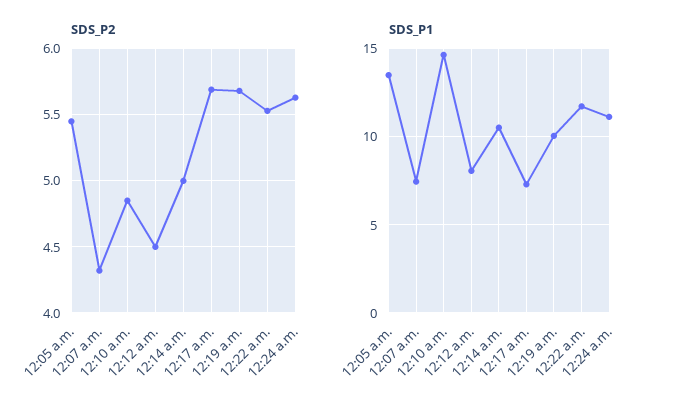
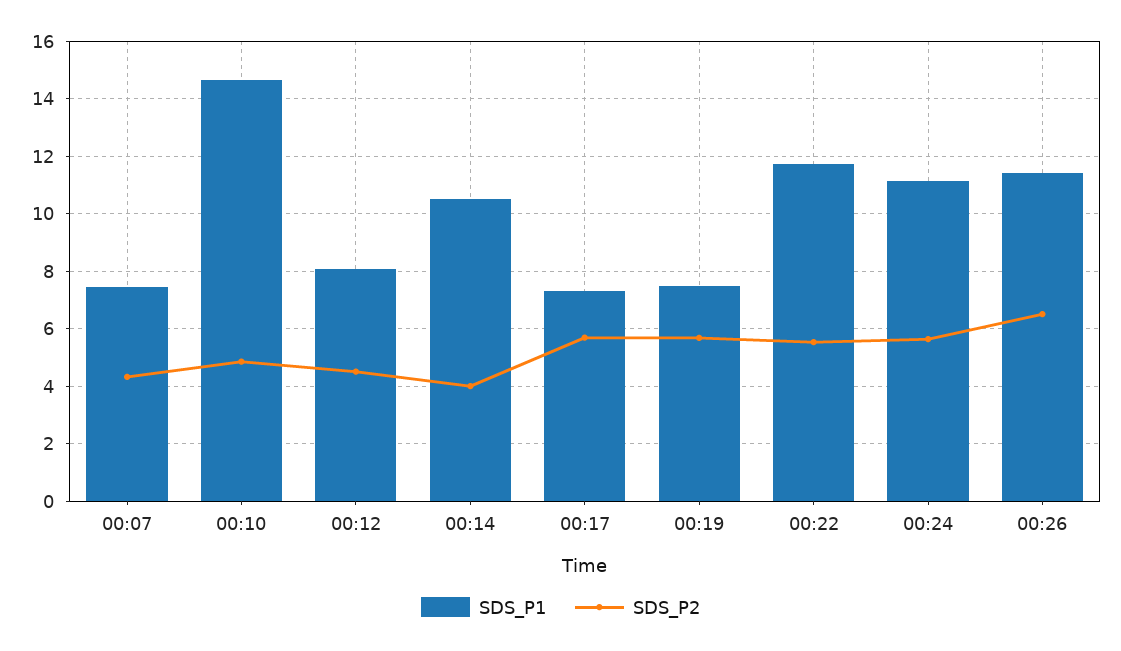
SDS_P2, 12:05 a.m.: 5.45 -> none
SDS_P2, 12:14 a.m.: 5 -> 4
SDS_P1, 12:05 a.m.: 13.5 -> none
SDS_P1, 12:19 a.m.: 10 -> 7.5
SDS_P1, 00:26: none -> 11.5
SDS_P2, 00:26: none -> 6.5

